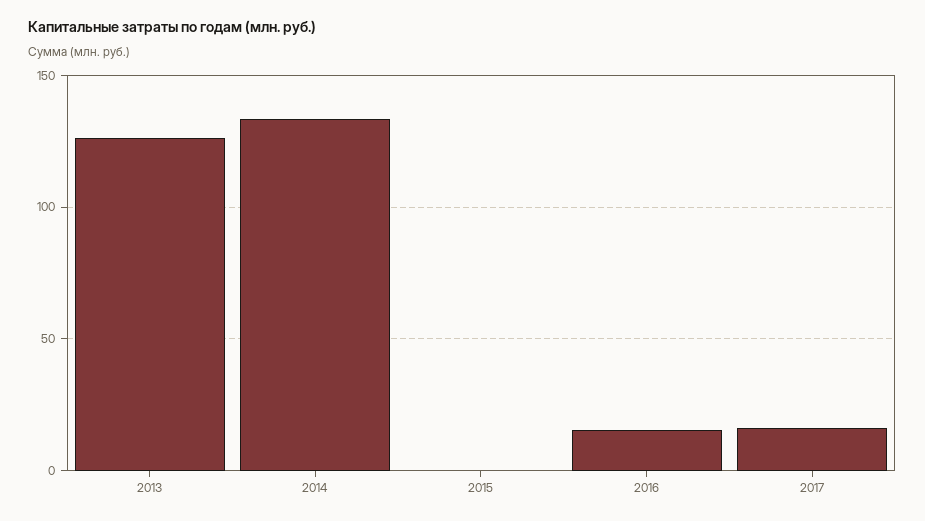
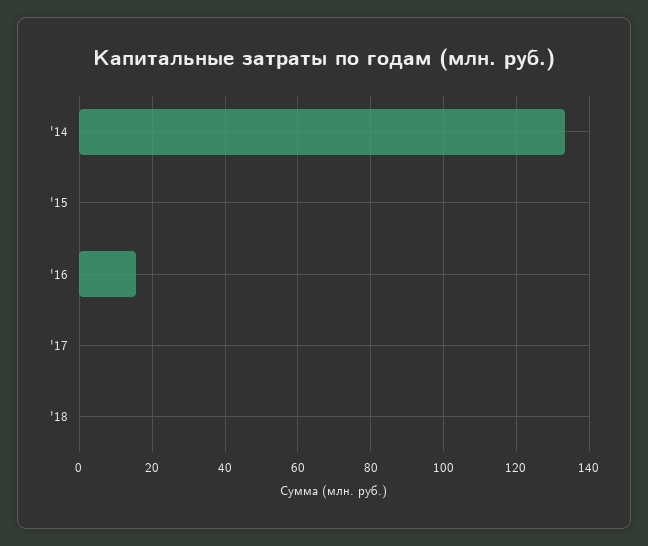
2013: 125 -> none
2017: 15 -> 0
'18: none -> 0

